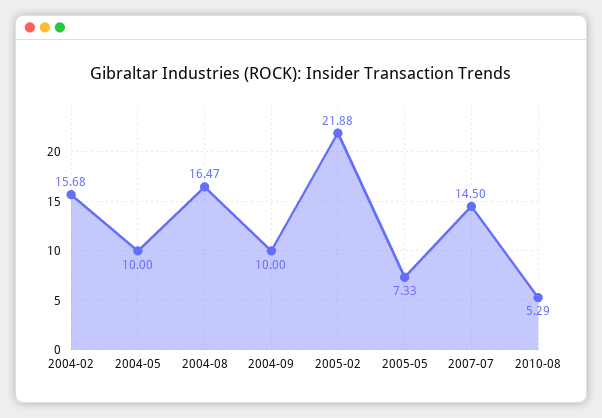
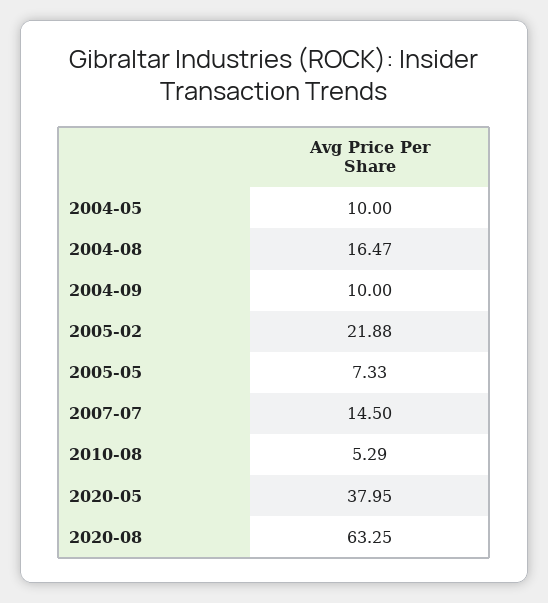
2004-02: 15.68 -> none
2020-05: none -> 37.95
2020-08: none -> 63.25

